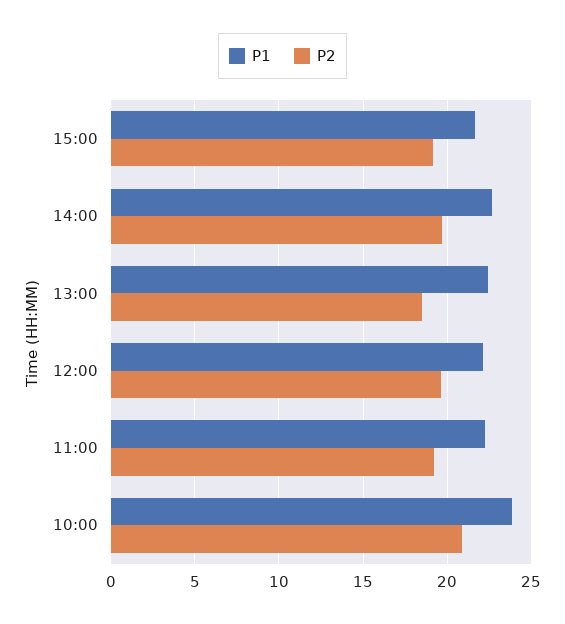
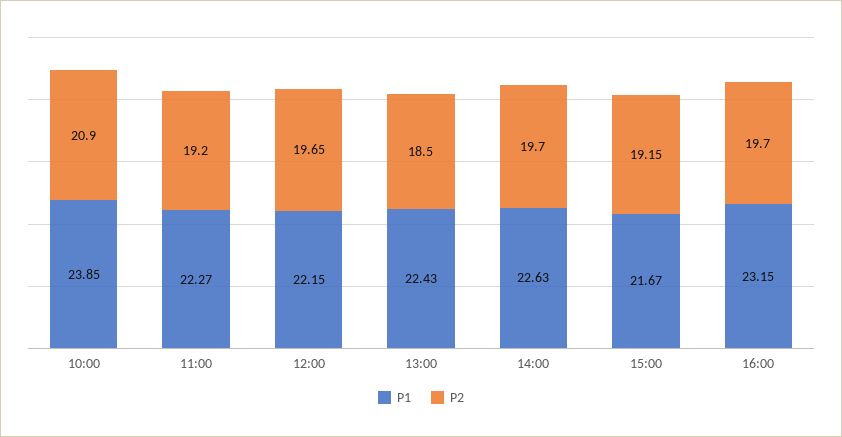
P1, 16:00: none -> 23.15
P2, 16:00: none -> 19.7

